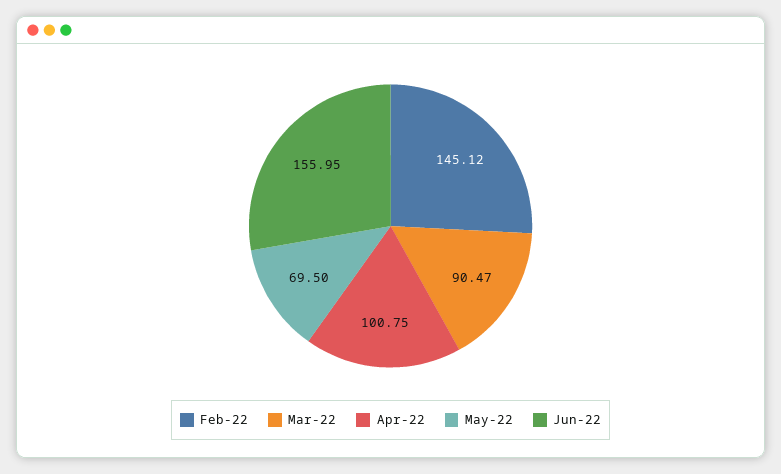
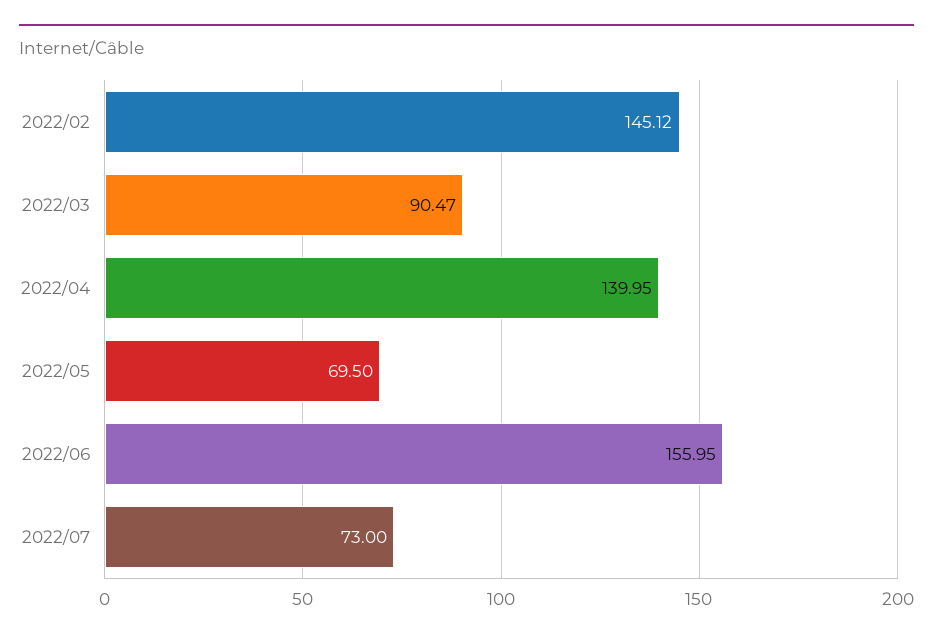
Apr-22: 100.75 -> 139.95
2022/07: none -> 73

